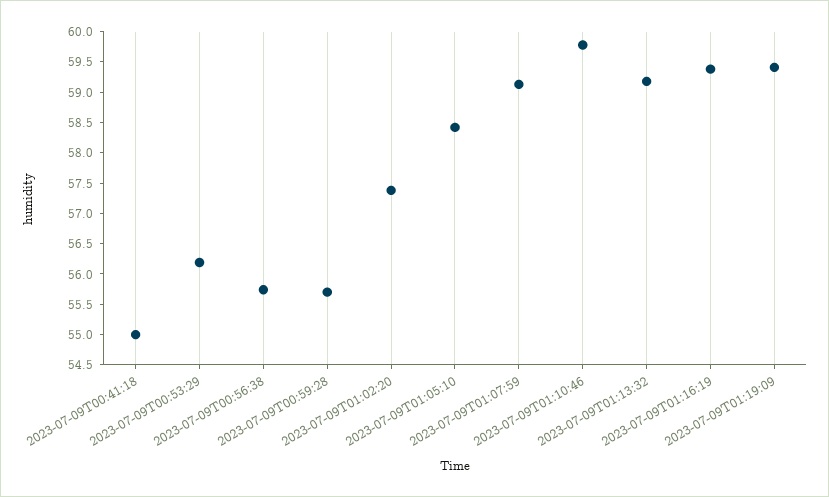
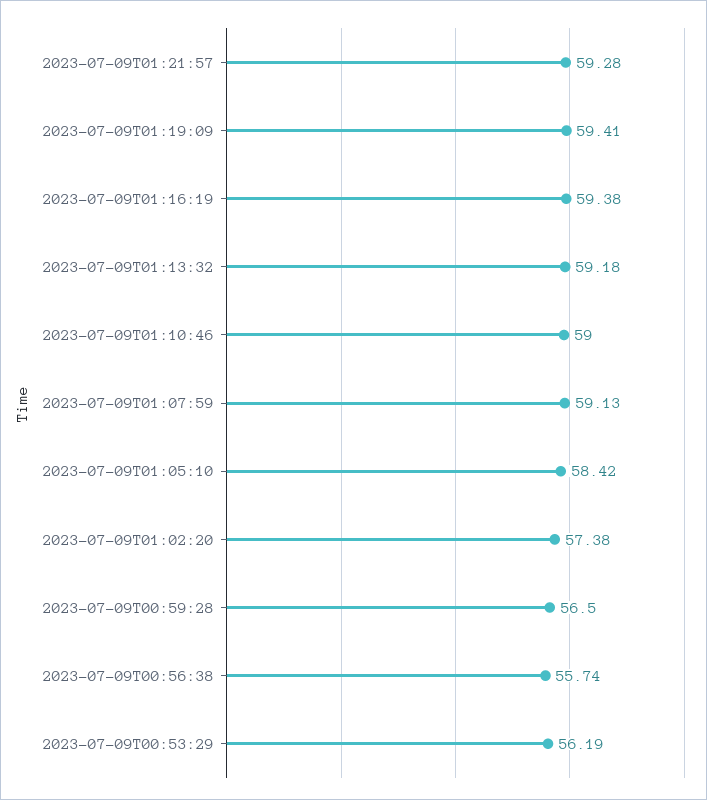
2023-07-09T00:41:18: 55 -> none
2023-07-09T00:59:28: 55.75 -> 56.5
2023-07-09T01:10:46: 59.75 -> 59
2023-07-09T01:21:57: none -> 59.28

